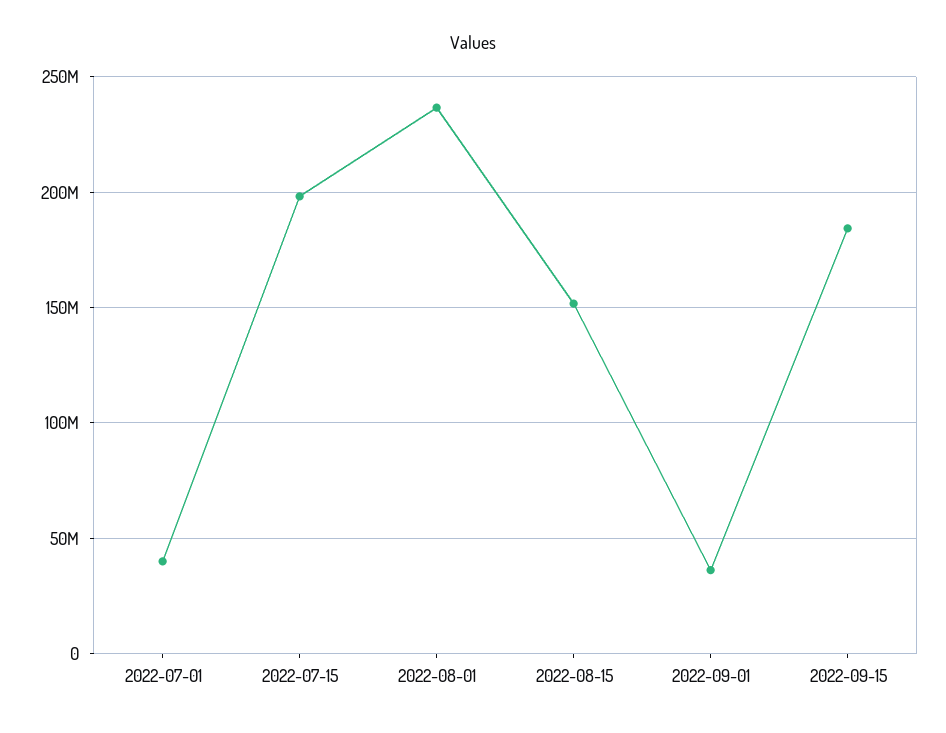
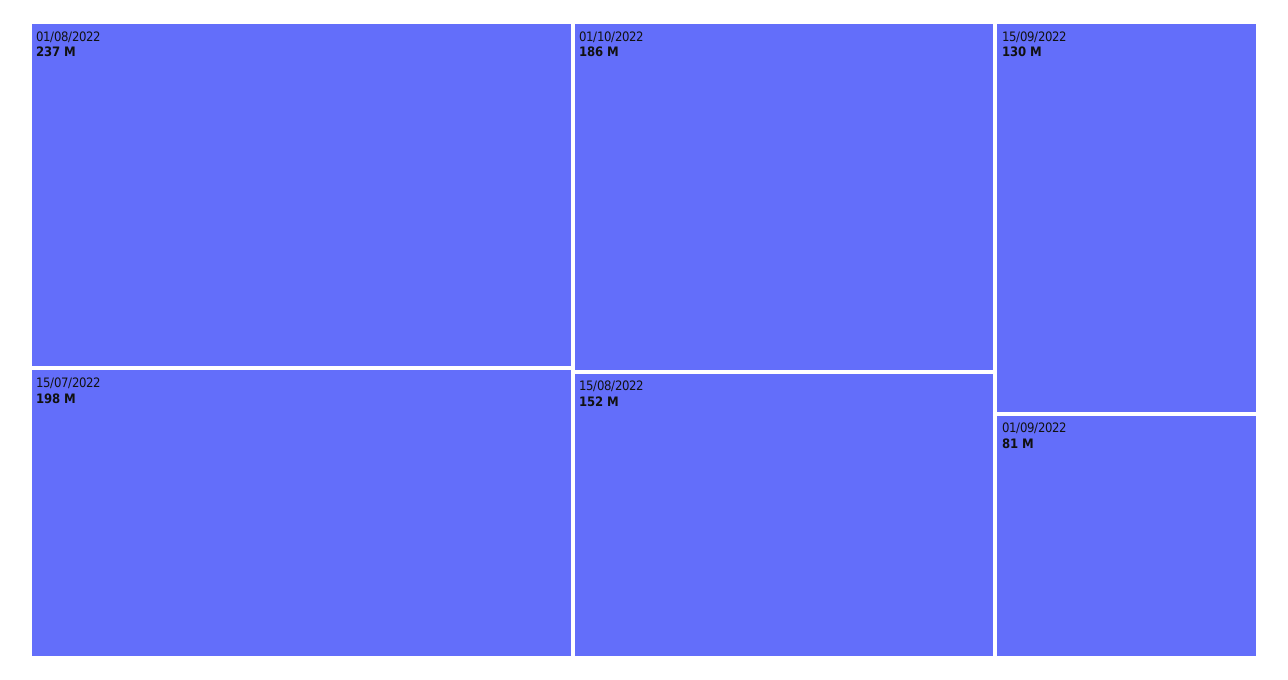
2022-07-01: 40000000 -> none
2022-09-01: 35000000 -> 81000000
2022-09-15: 185000000 -> 130000000
01/10/2022: none -> 186000000

